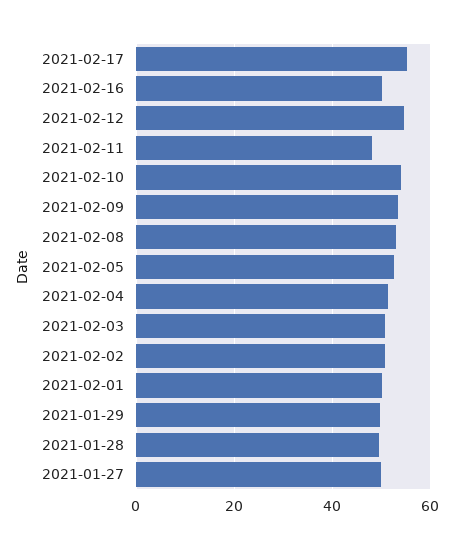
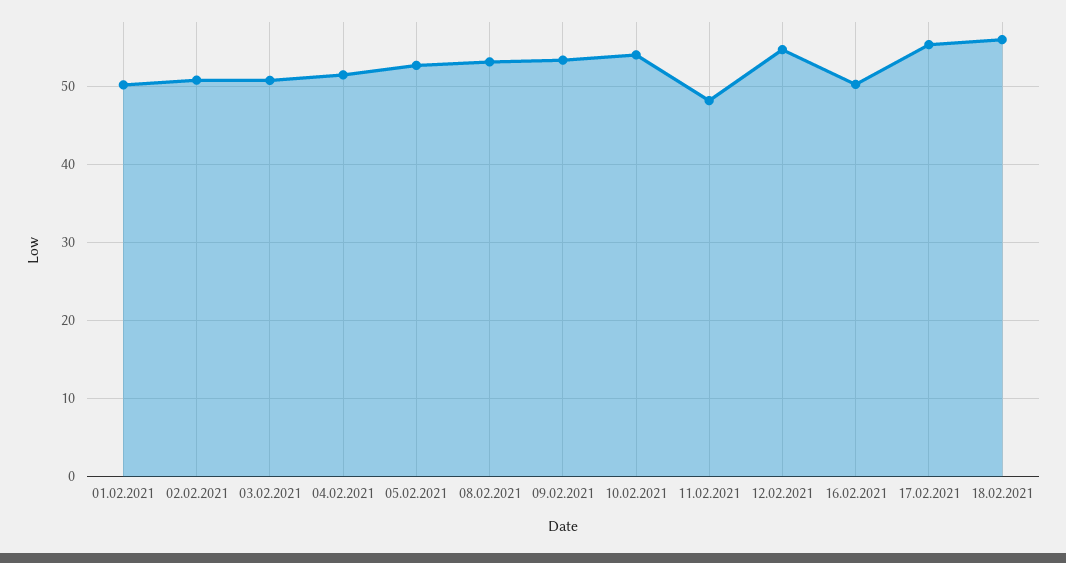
2021-01-29: 50 -> none
2021-01-28: 50 -> none
2021-01-27: 50 -> none
18.02.2021: none -> 56

